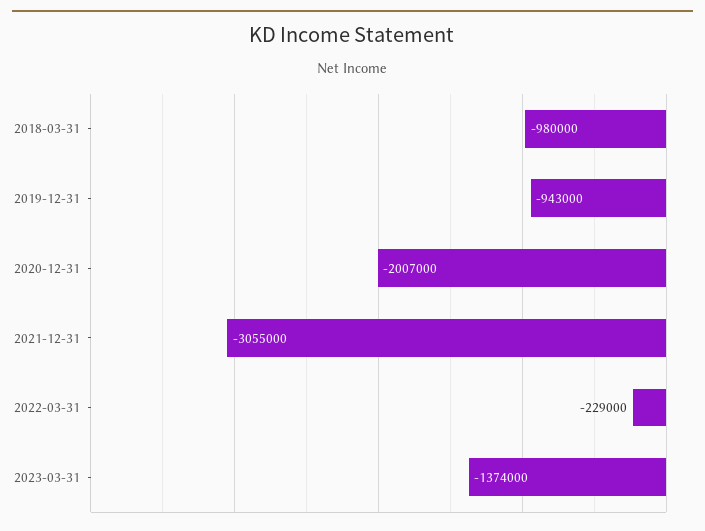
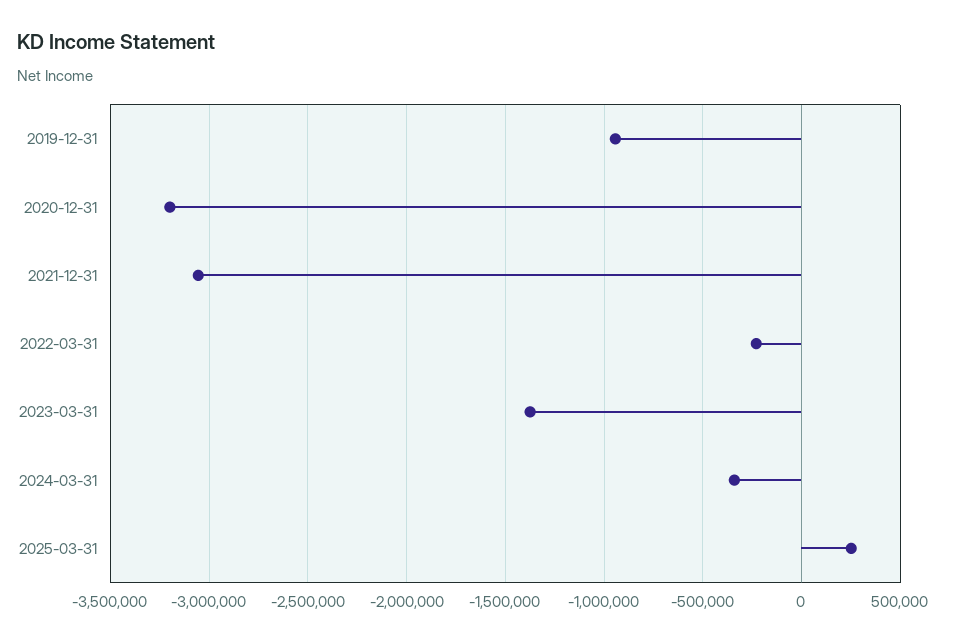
2018-03-31: -980000 -> none
2020-12-31: -2007000 -> -3200000
2024-03-31: none -> -350000
2025-03-31: none -> 250000

